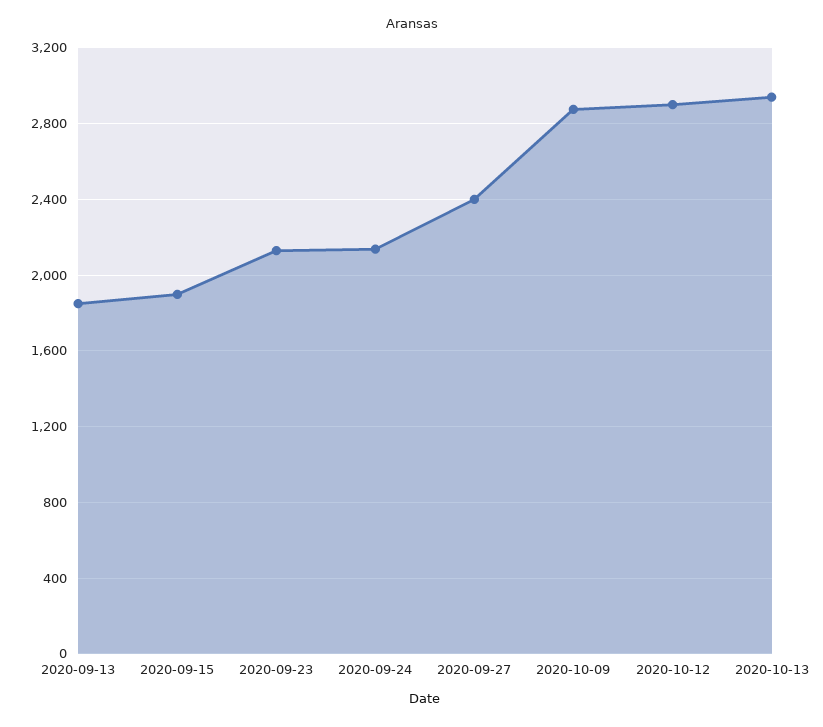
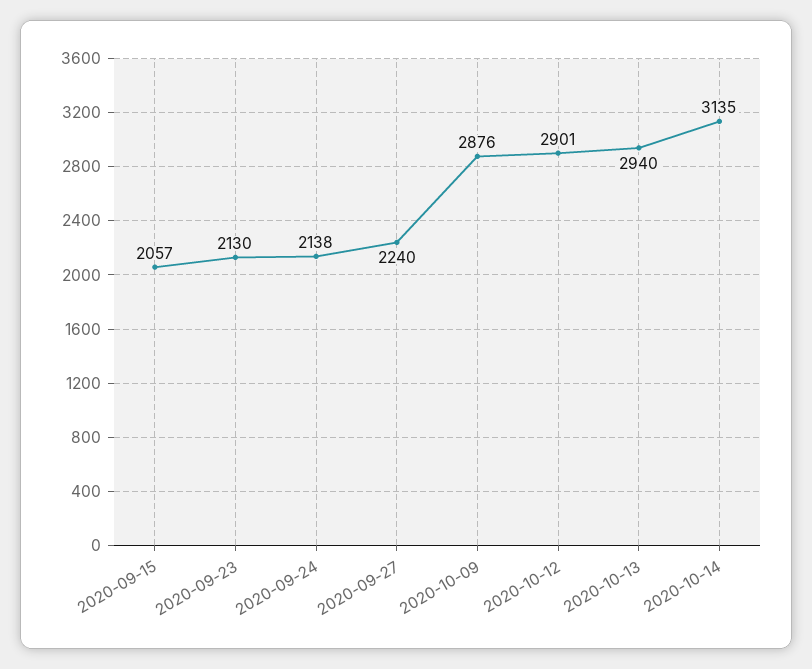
2020-09-13: 1850 -> none
2020-09-15: 1900 -> 2057
2020-09-27: 2400 -> 2240
2020-10-14: none -> 3135

